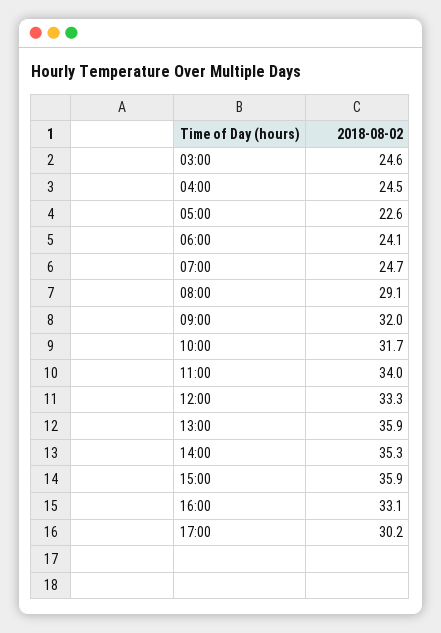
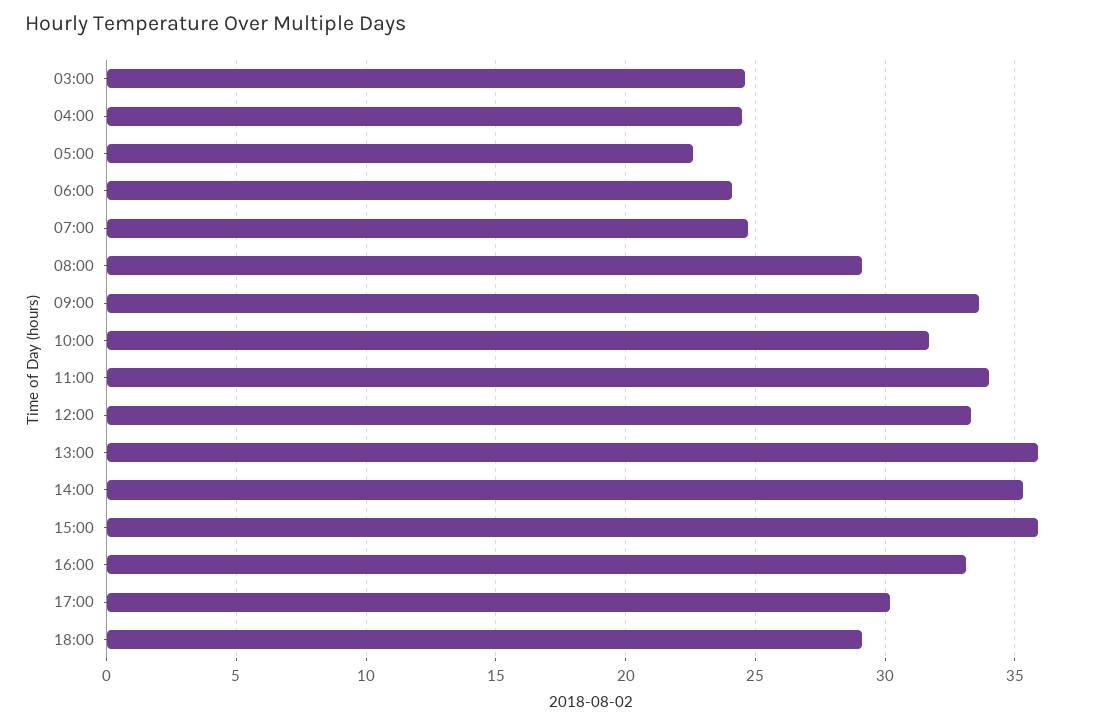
09:00: 32 -> 33.5
18:00: none -> 29

